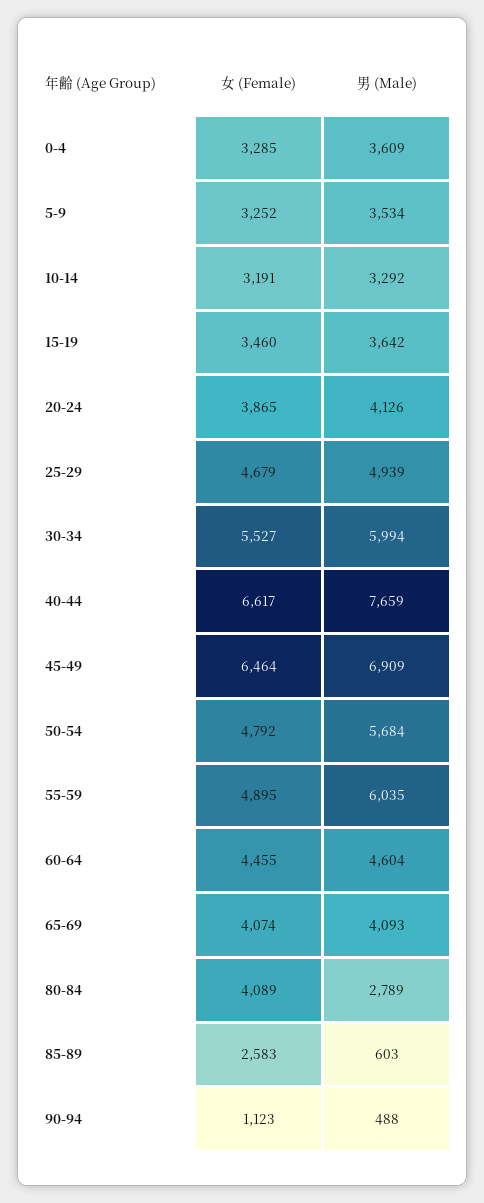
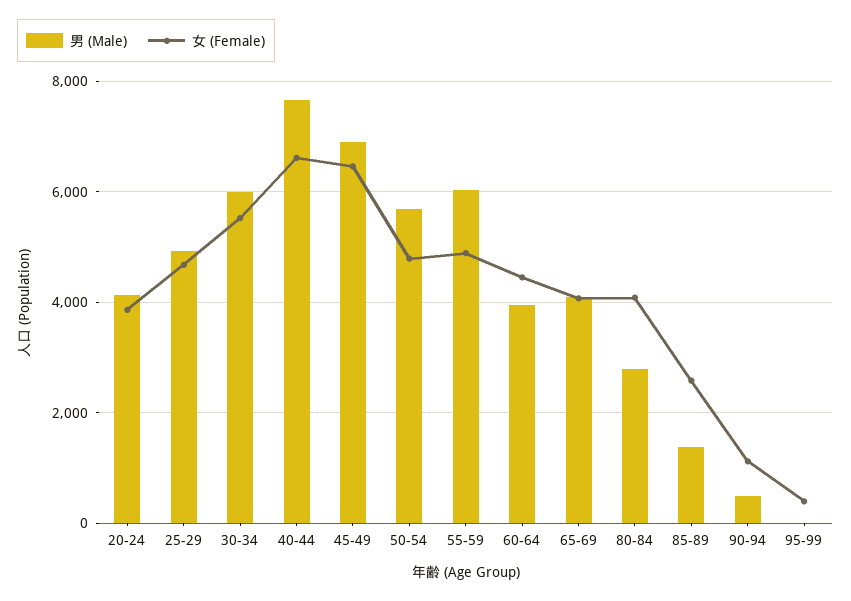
女 (Female), 0-4: 3285 -> none
男 (Male), 0-4: 3609 -> none
女 (Female), 5-9: 3252 -> none
男 (Male), 5-9: 3534 -> none
女 (Female), 10-14: 3191 -> none
男 (Male), 10-14: 3292 -> none
女 (Female), 15-19: 3460 -> none
男 (Male), 15-19: 3642 -> none
男 (Male), 60-64: 4604 -> 4000
男 (Male), 85-89: 603 -> 1400
男 (Male), 95-99: none -> 0
女 (Female), 95-99: none -> 400

